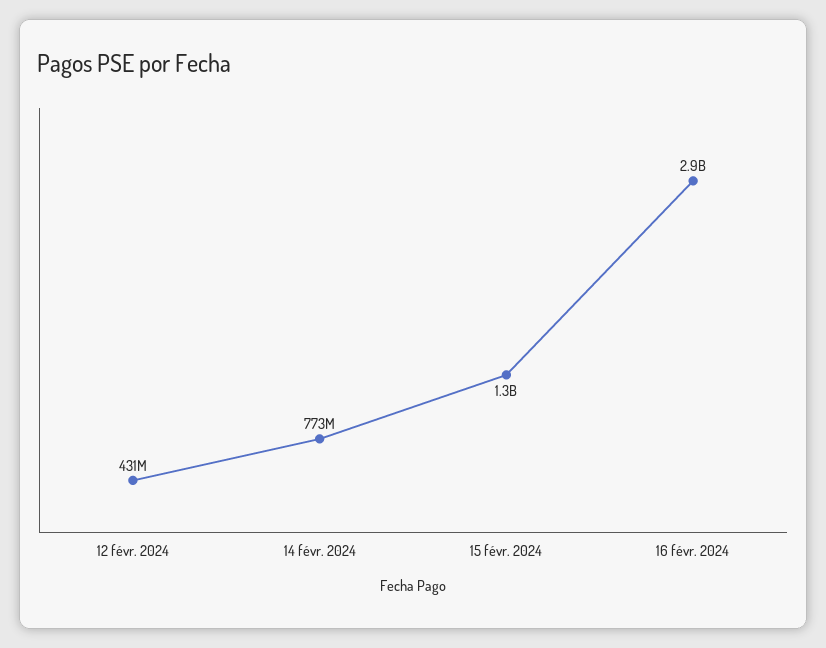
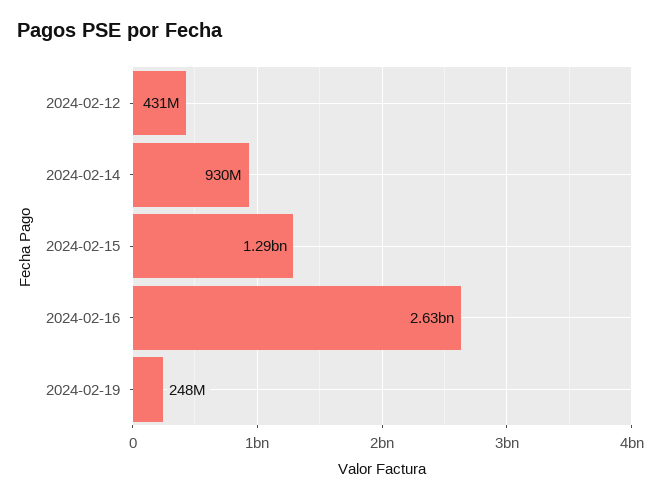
14 févr. 2024: 773000000 -> 930000000
16 févr. 2024: 2900000000 -> 2630000000
2024-02-19: none -> 248000000

